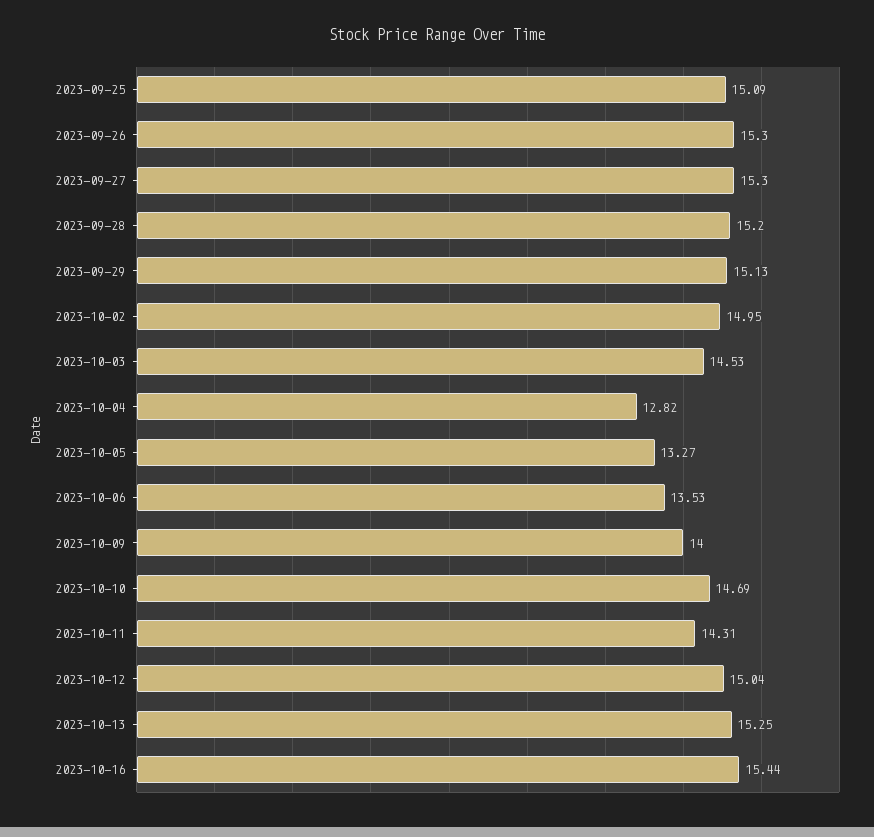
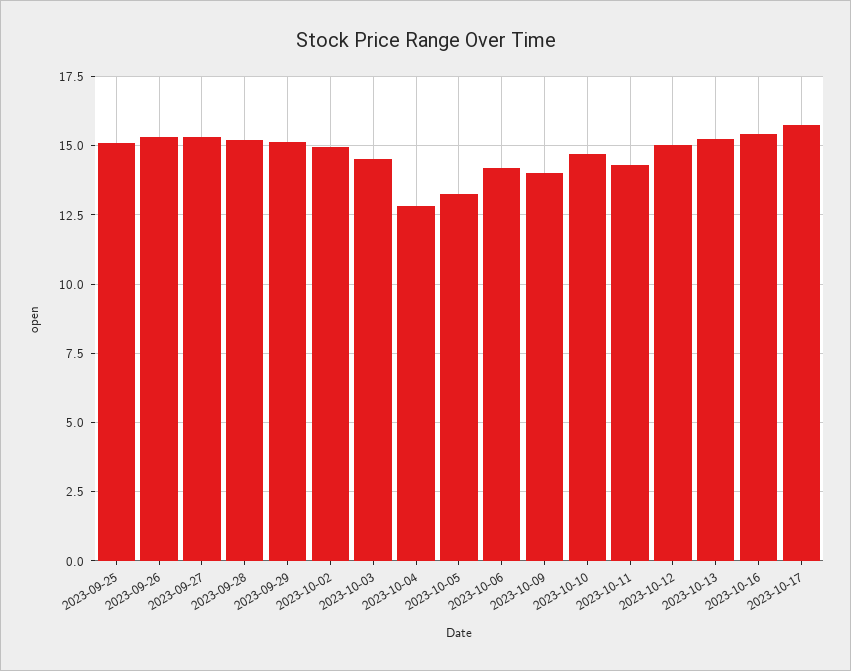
2023-10-06: 13.53 -> 14.25
2023-10-17: none -> 15.75

